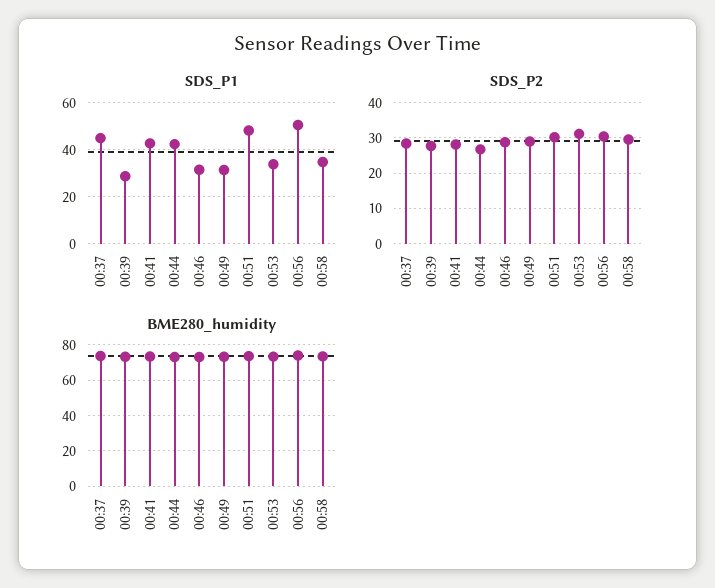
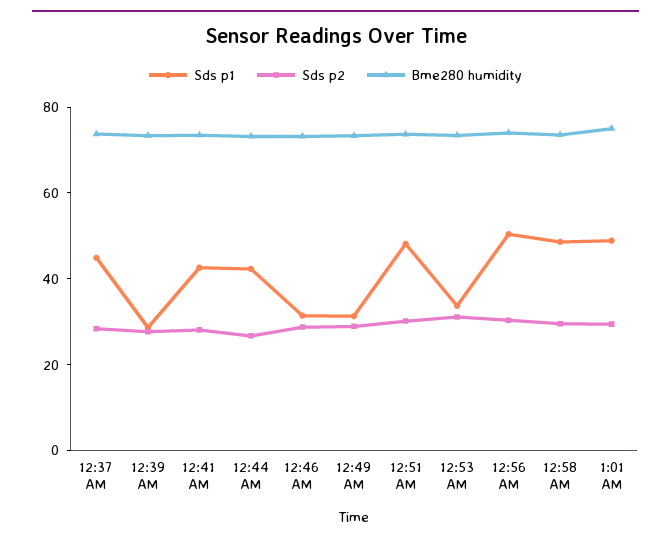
SDS_P1, 00:58: 35 -> 50
SDS_P1, 1:01 AM: none -> 50
SDS_P2, 1:01 AM: none -> 30
BME280_humidity, 1:01 AM: none -> 75

